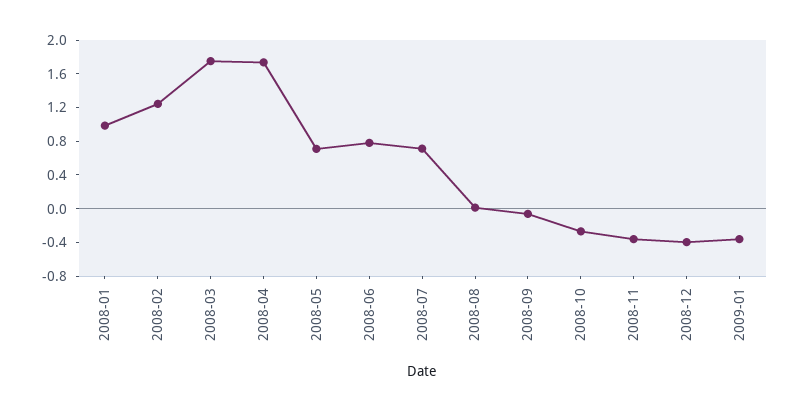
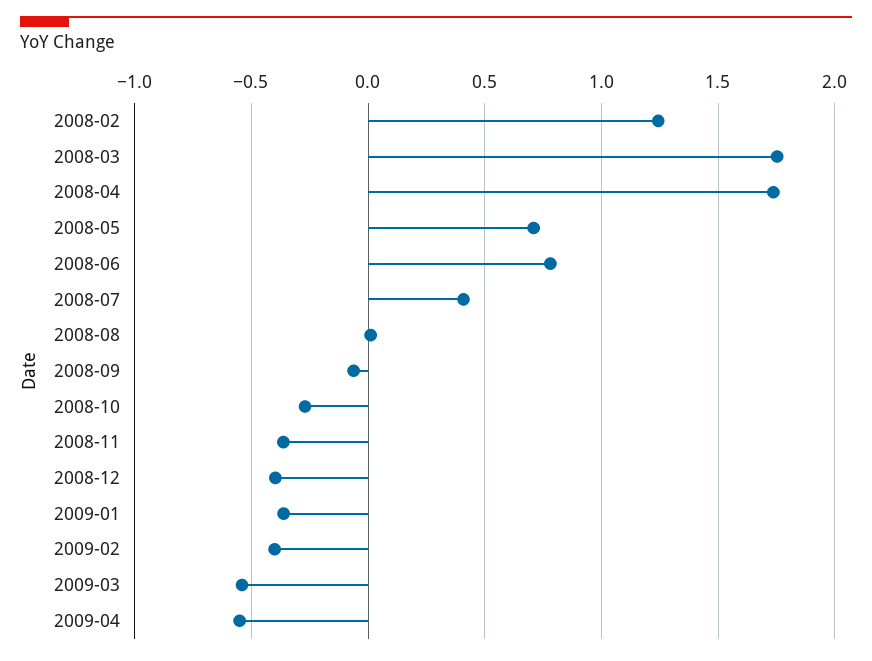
2008-01: 1 -> none
2008-07: 0.7 -> 0.4
2009-02: none -> -0.4
2009-03: none -> -0.55
2009-04: none -> -0.55

